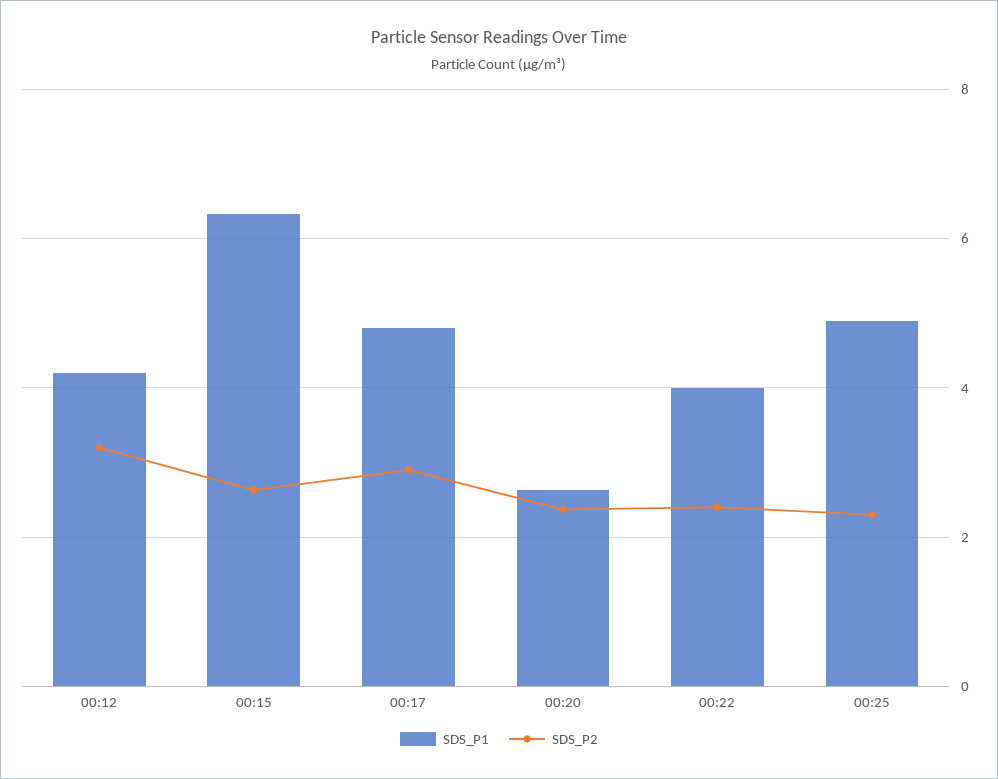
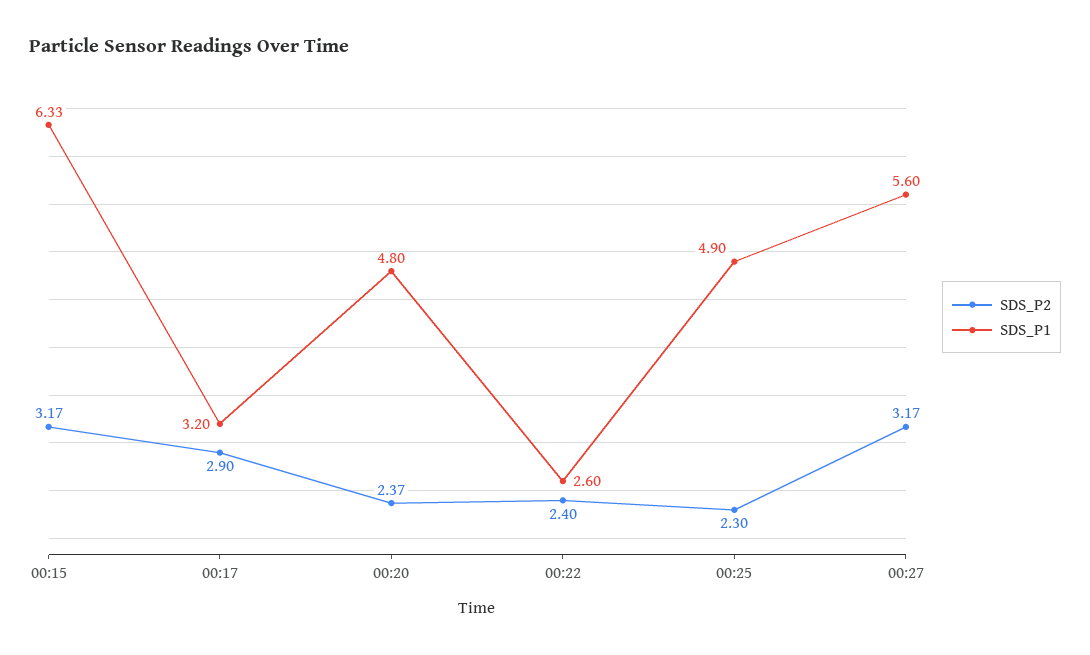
SDS_P1, 00:12: 4.2 -> none
SDS_P2, 00:12: 3.2 -> none
SDS_P2, 00:15: 2.6 -> 3.17
SDS_P1, 00:17: 4.8 -> 3.2
SDS_P1, 00:20: 2.6 -> 4.8
SDS_P1, 00:22: 4 -> 2.6
SDS_P2, 00:27: none -> 3.17
SDS_P1, 00:27: none -> 5.6

